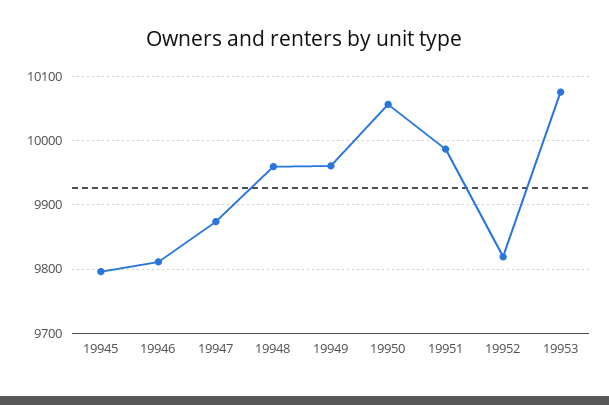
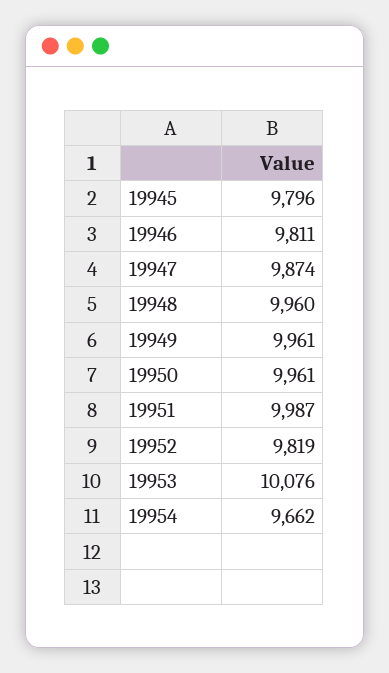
19950: 10060 -> 9961
19954: none -> 9662

